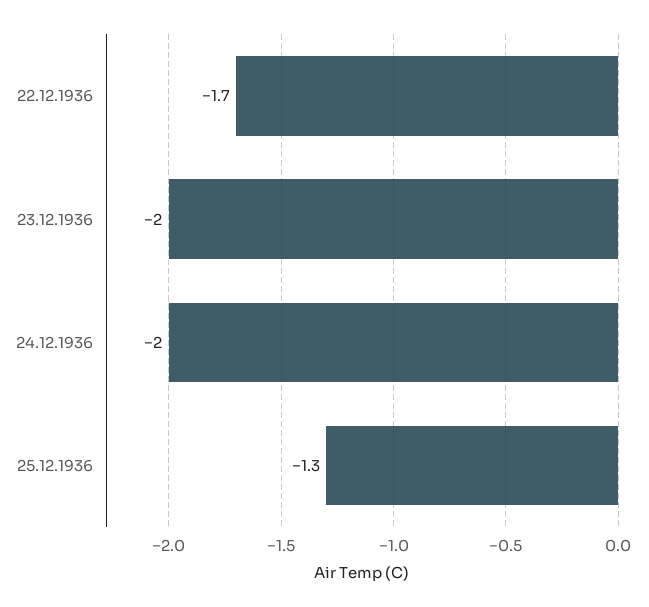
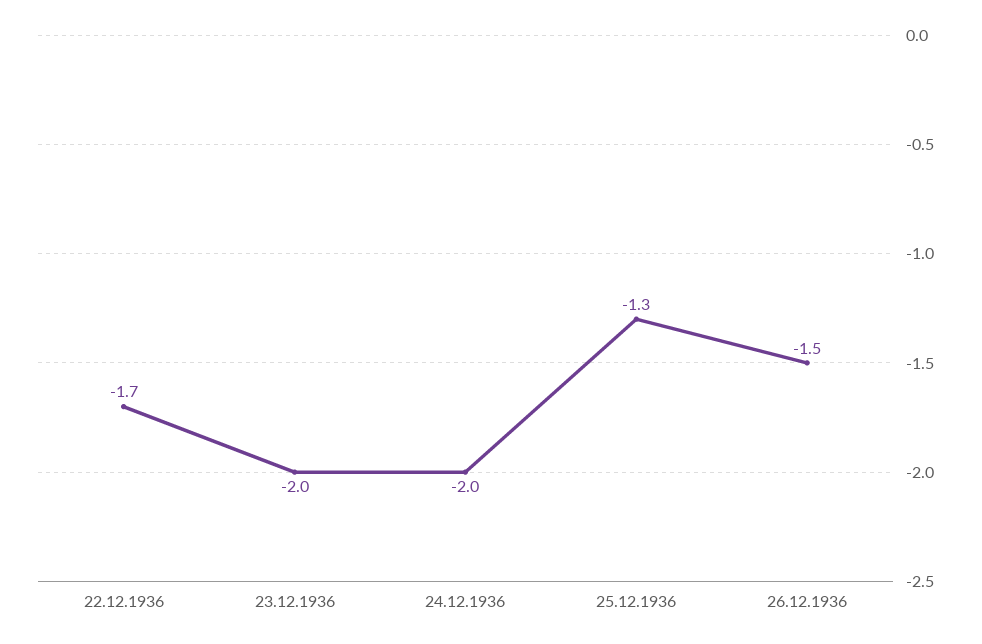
26.12.1936: none -> -1.5

